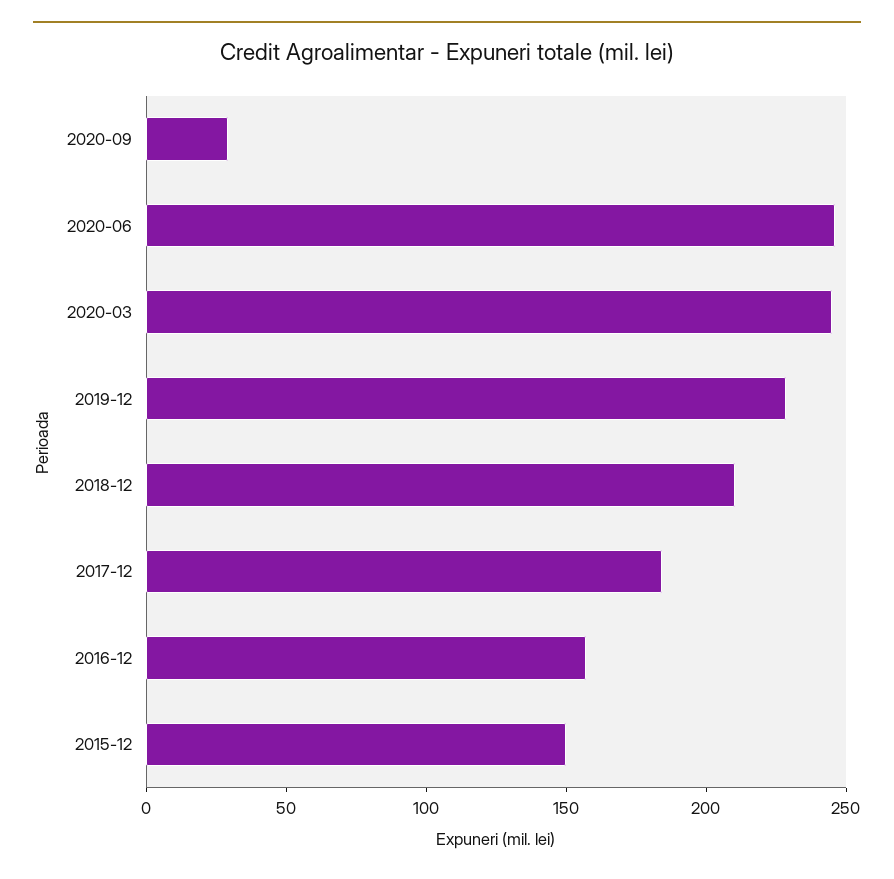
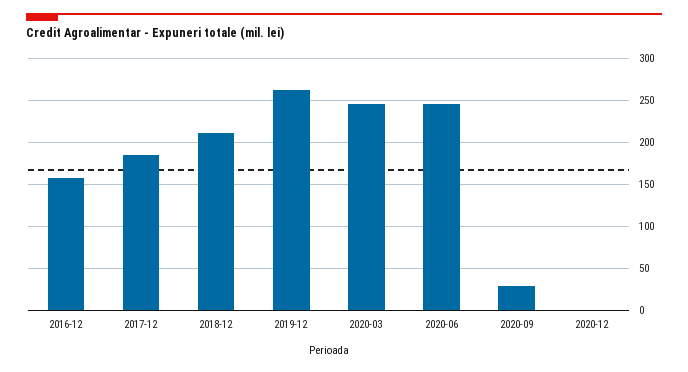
2019-12: 230 -> 260
2015-12: 150 -> none
2020-12: none -> 0

